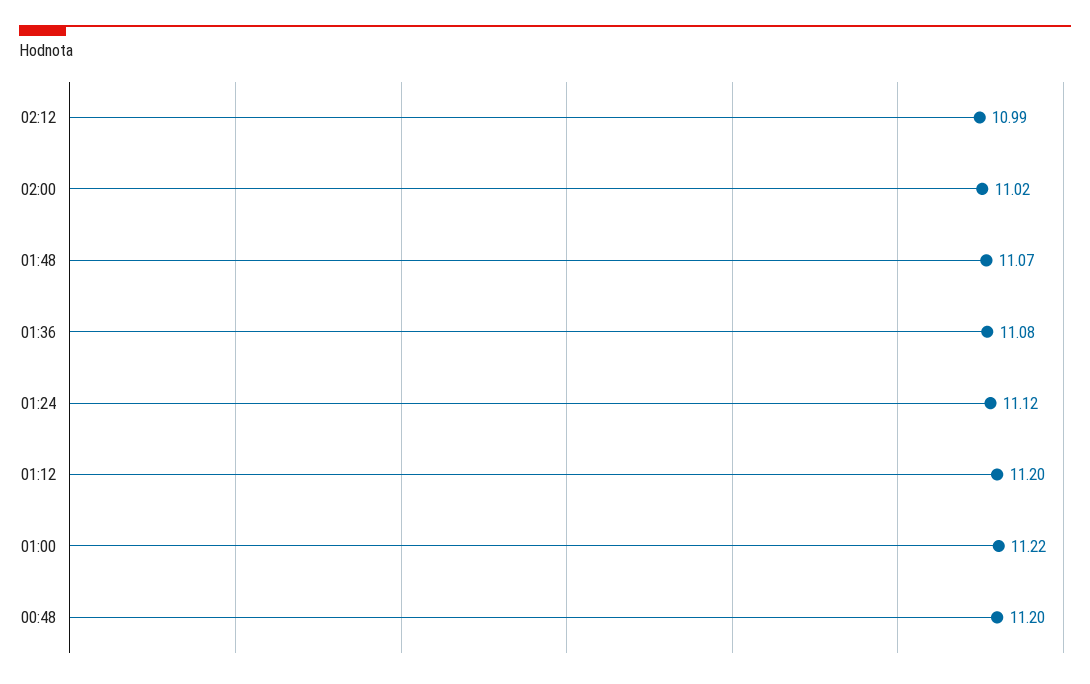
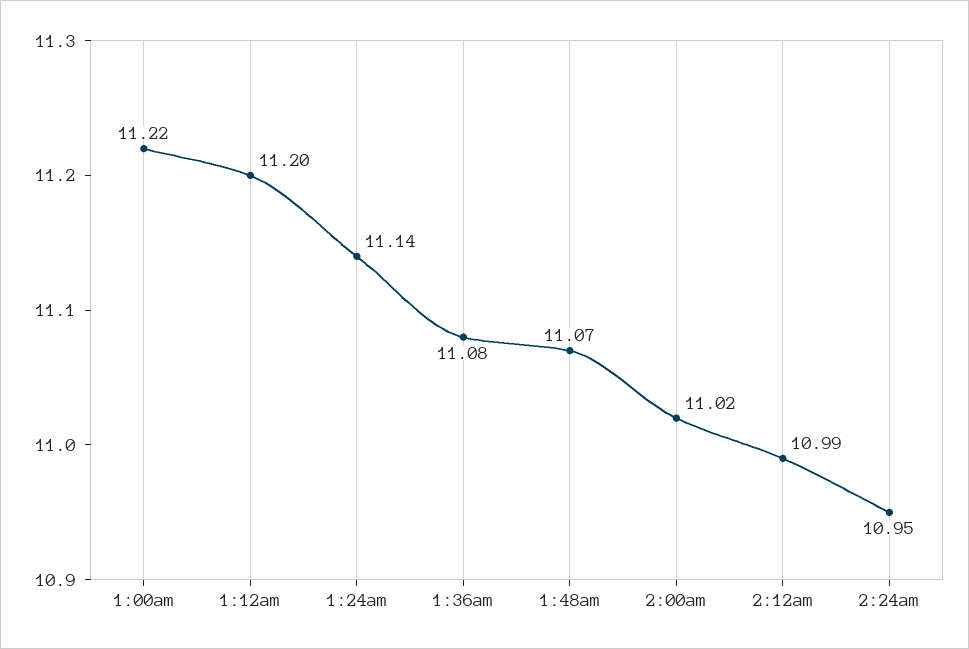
01:24: 11.12 -> 11.14
00:48: 11.2 -> none
2:24am: none -> 10.95

